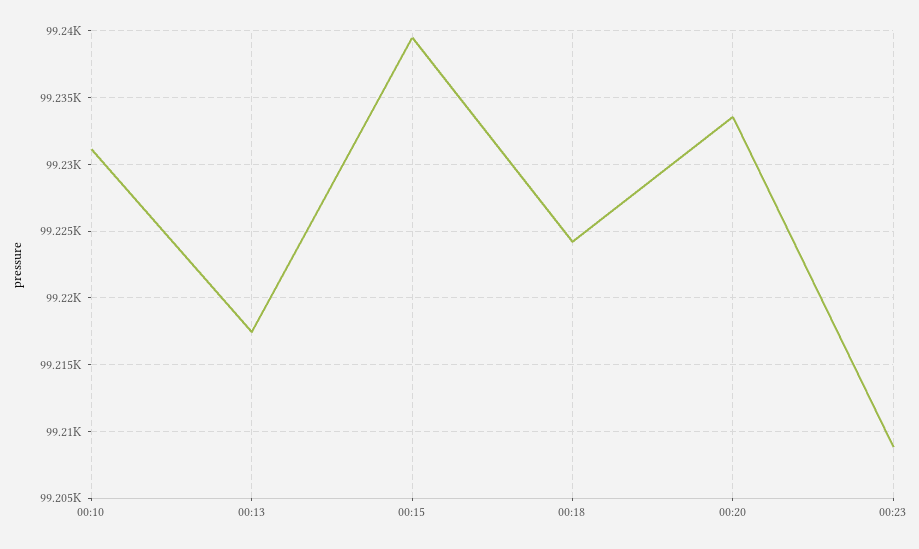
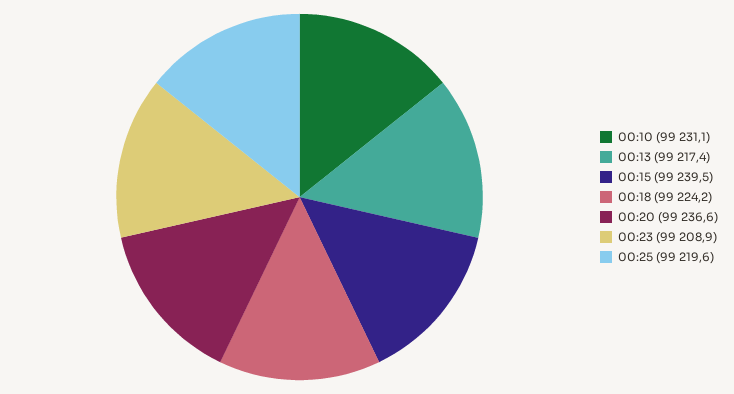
00:20: 99233.5 -> 99236.6
00:25: none -> 99219.6

